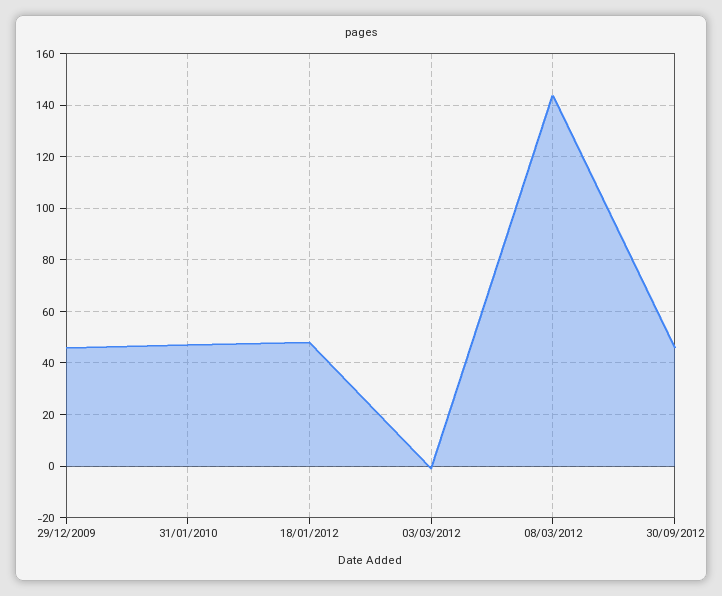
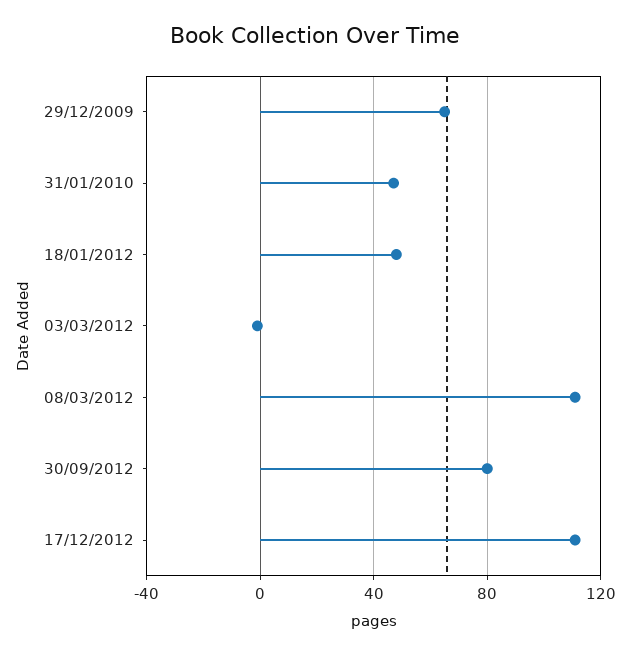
29/12/2009: 45 -> 65
08/03/2012: 145 -> 110
30/09/2012: 45 -> 80
17/12/2012: none -> 110

